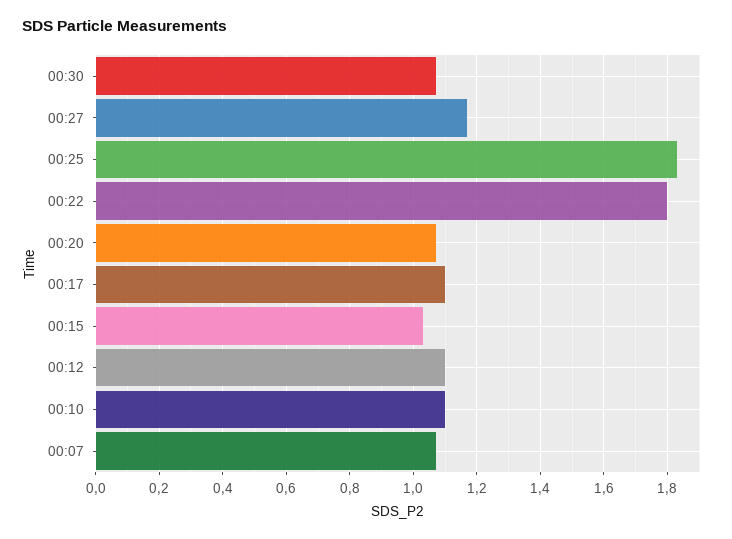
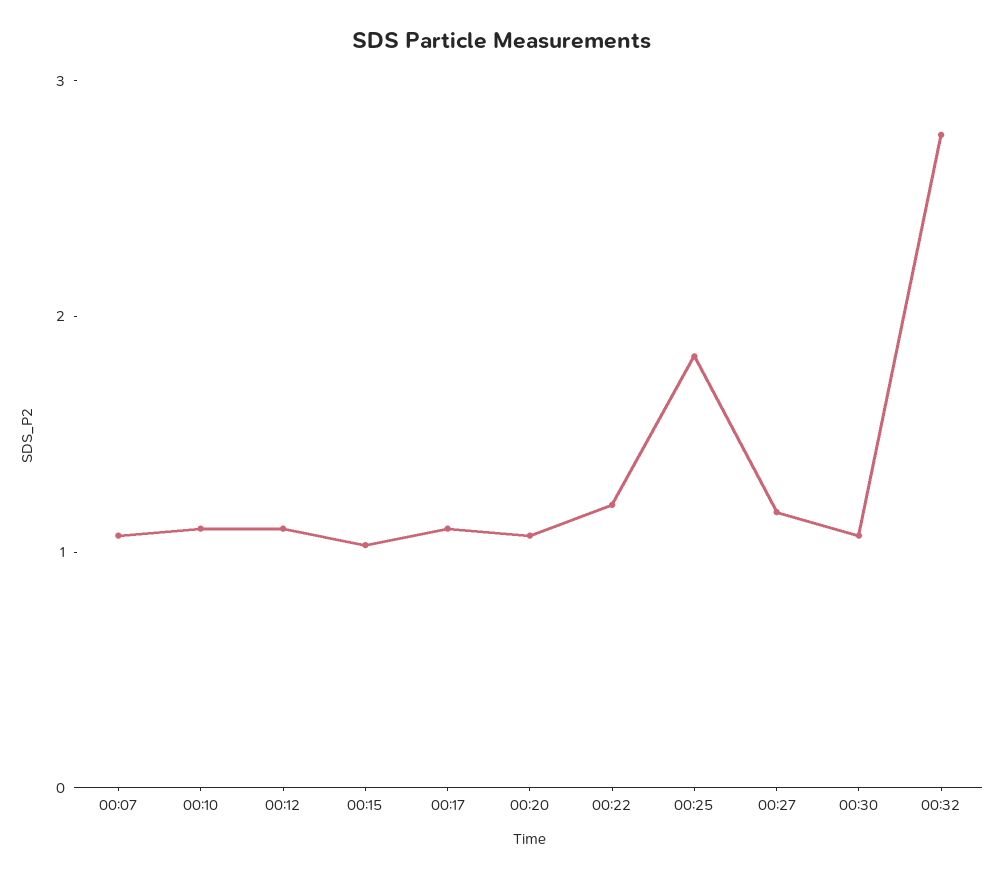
00:22: 1.8 -> 1.2
00:32: none -> 2.8

